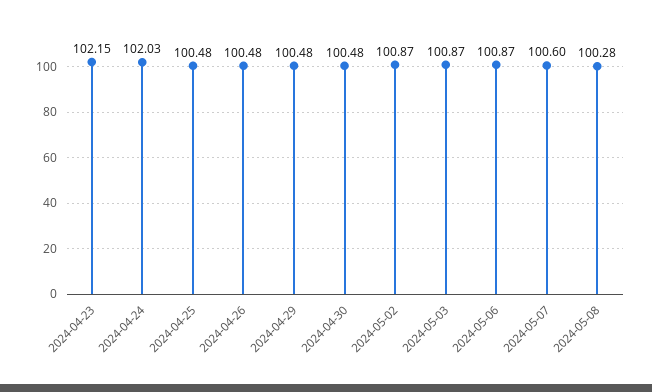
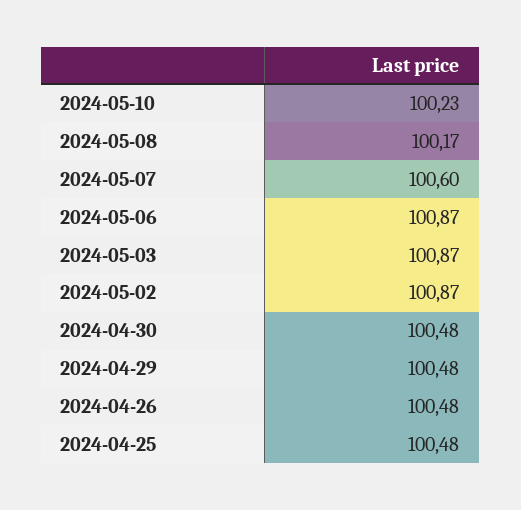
2024-04-23: 102.15 -> none
2024-04-24: 102.03 -> none
2024-05-08: 100.28 -> 100.17
2024-05-10: none -> 100.23

